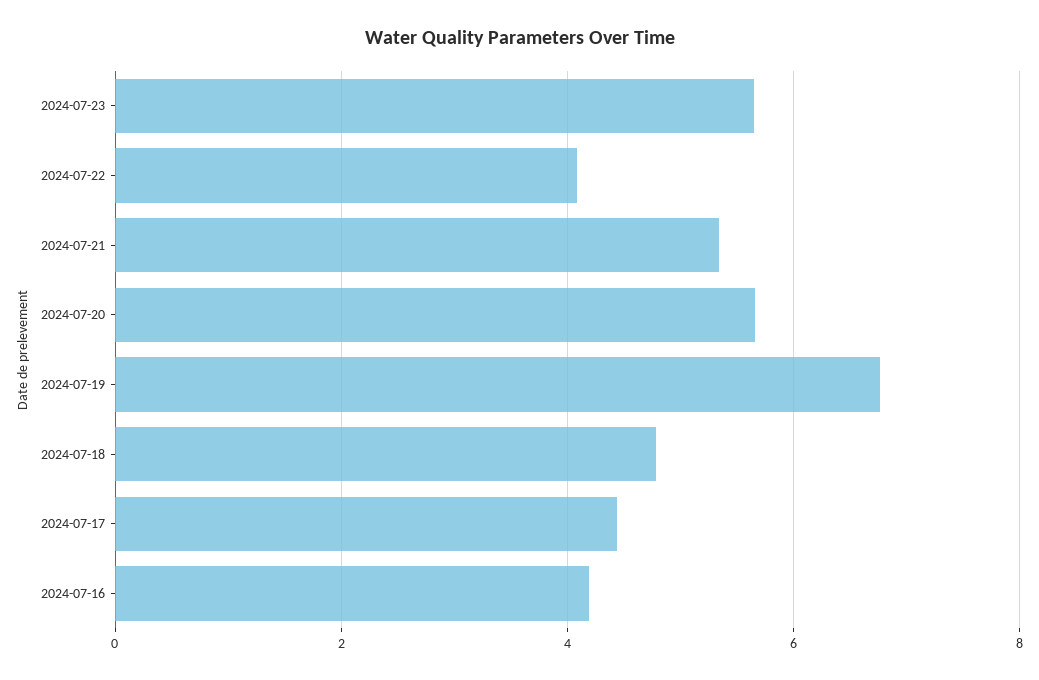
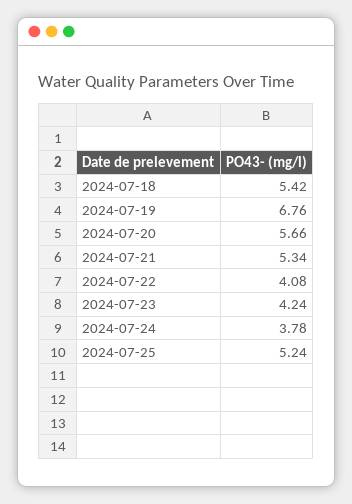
2024-07-23: 5.6 -> 4.24
2024-07-18: 4.8 -> 5.42
2024-07-17: 4.4 -> none
2024-07-16: 4.2 -> none
2024-07-24: none -> 3.78
2024-07-25: none -> 5.24

